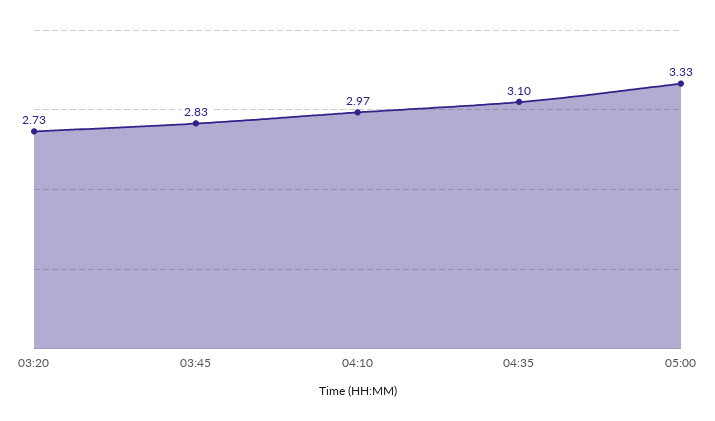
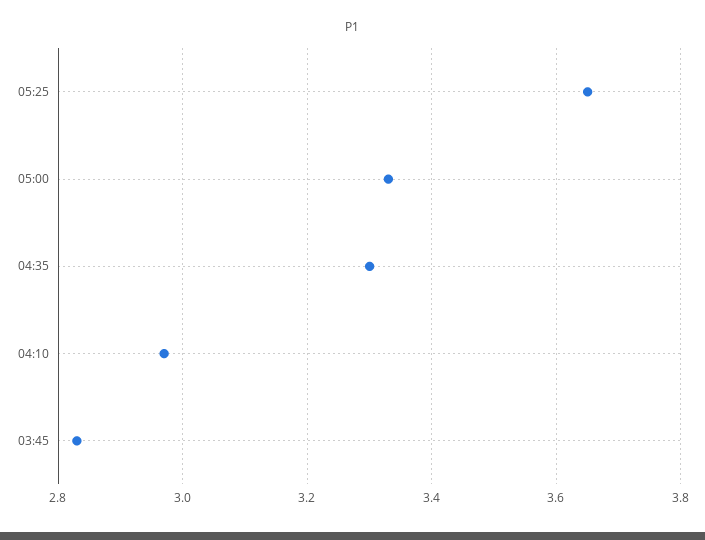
03:20: 2.73 -> none
04:35: 3.1 -> 3.3
05:25: none -> 3.65

